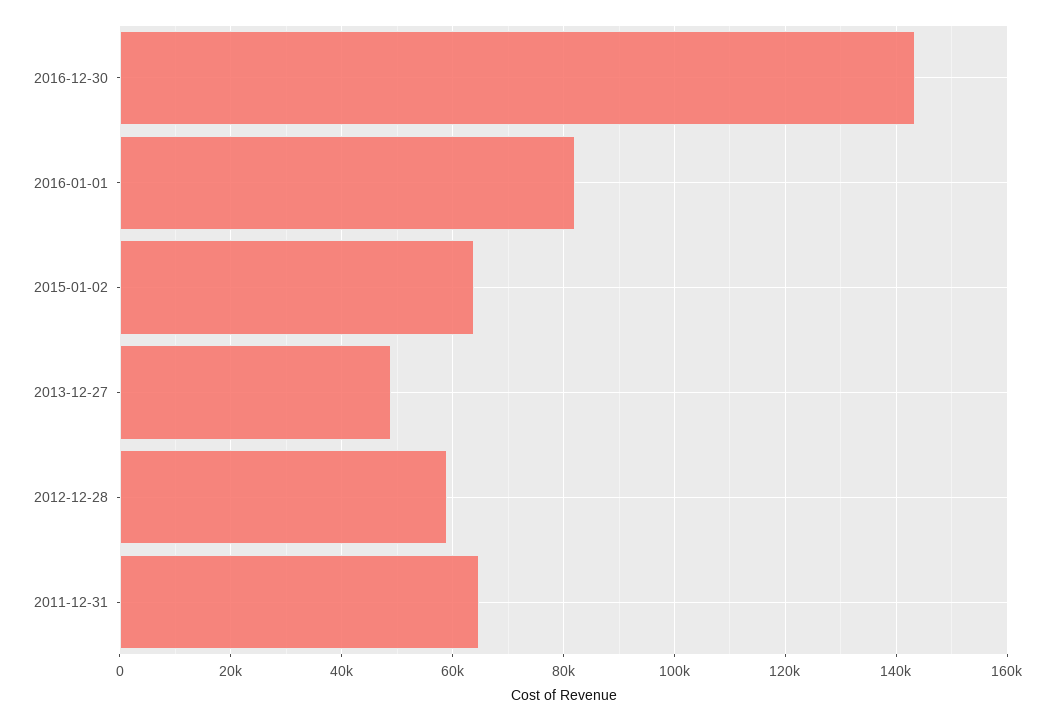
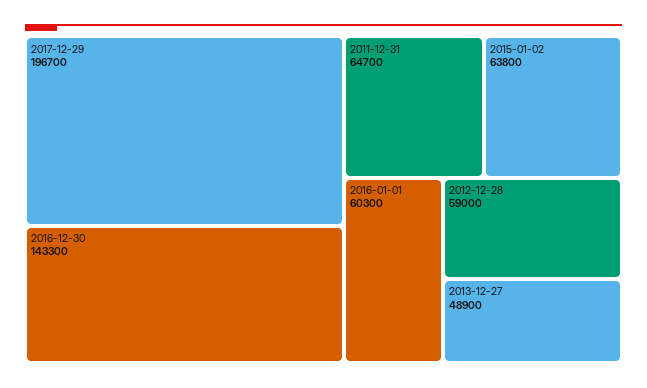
2016-01-01: 82000 -> 60300
2017-12-29: none -> 196700

